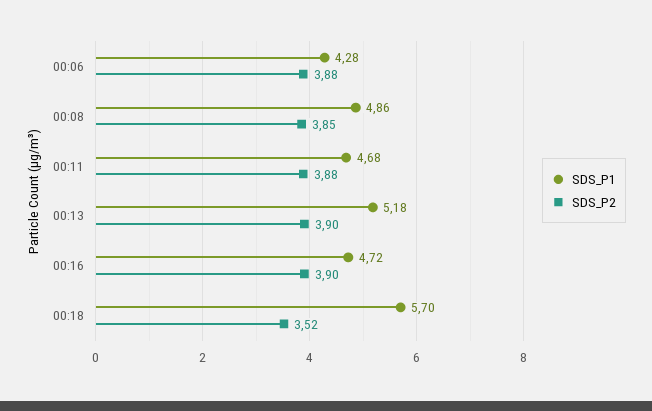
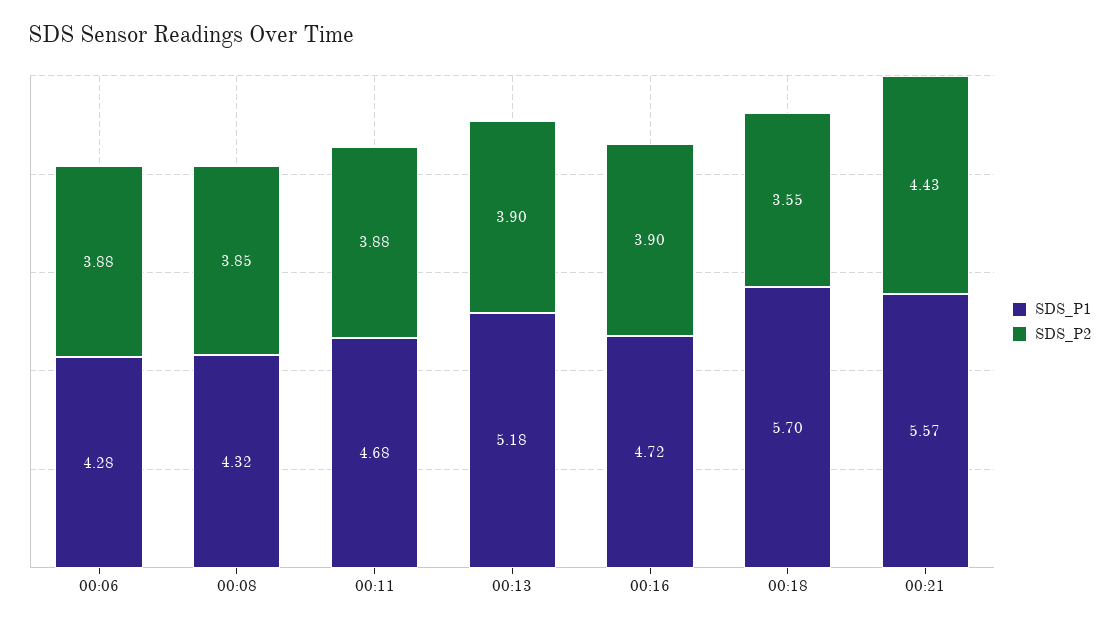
SDS_P1, 00:08: 4.86 -> 4.32
SDS_P2, 00:18: 3.52 -> 3.55
SDS_P1, 00:21: none -> 5.57
SDS_P2, 00:21: none -> 4.43

